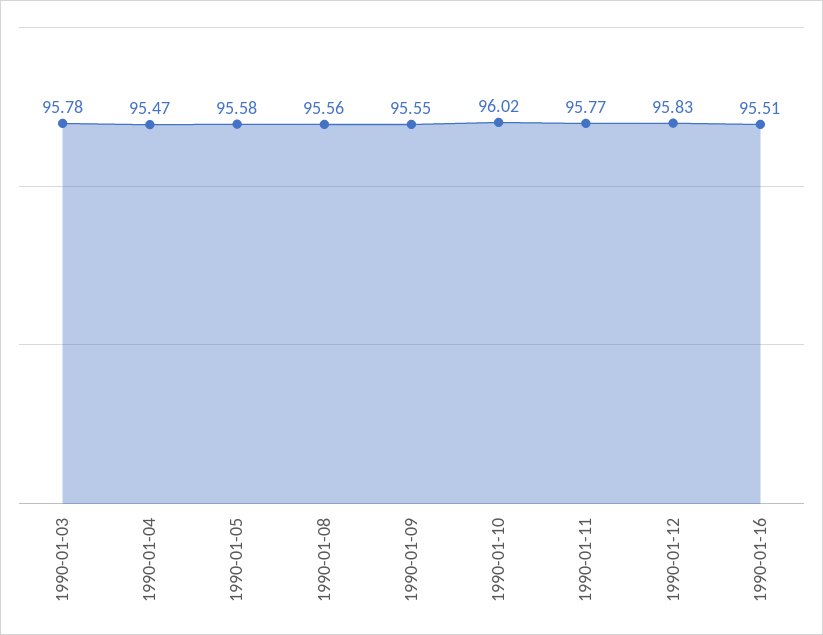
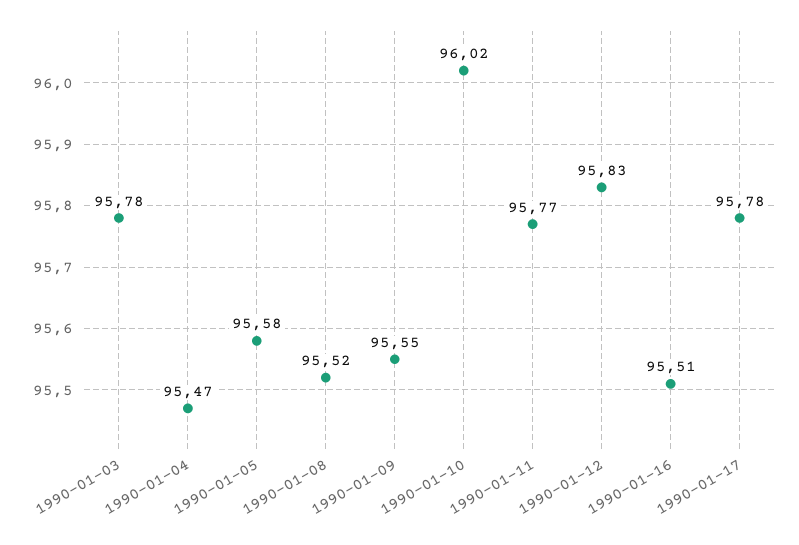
1990-01-08: 95.56 -> 95.52
1990-01-17: none -> 95.78

